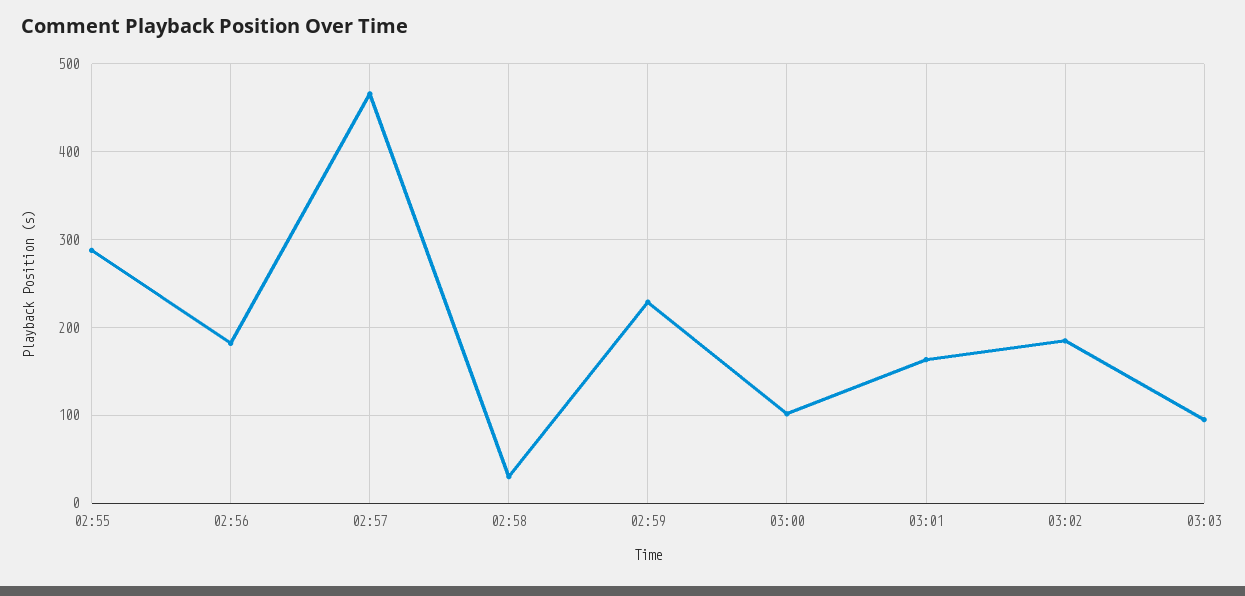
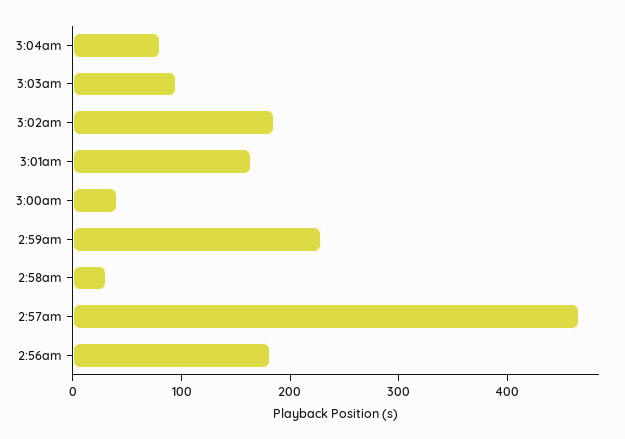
02:55: 290 -> none
03:00: 100 -> 40
3:04am: none -> 80

